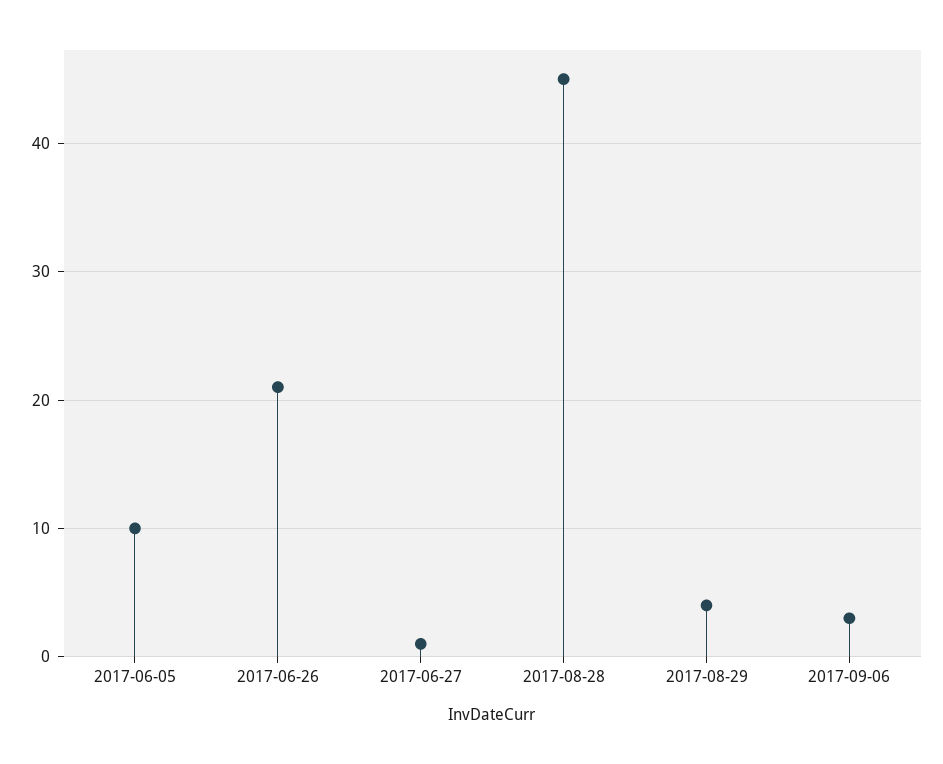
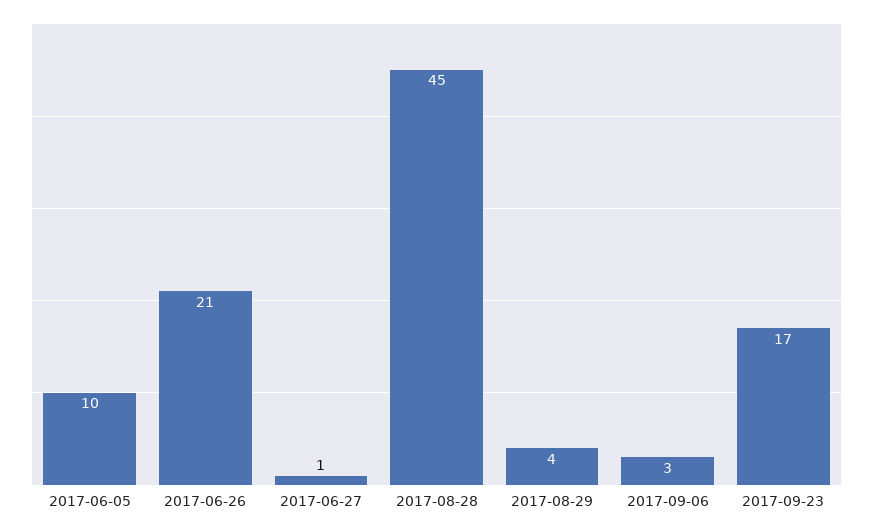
2017-09-23: none -> 17

